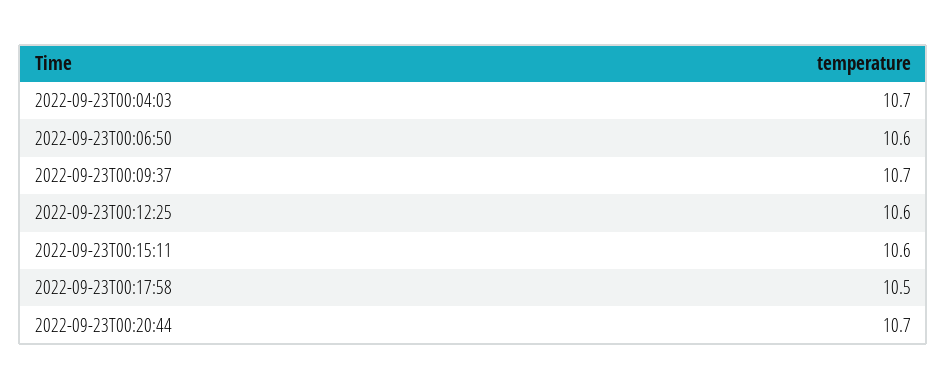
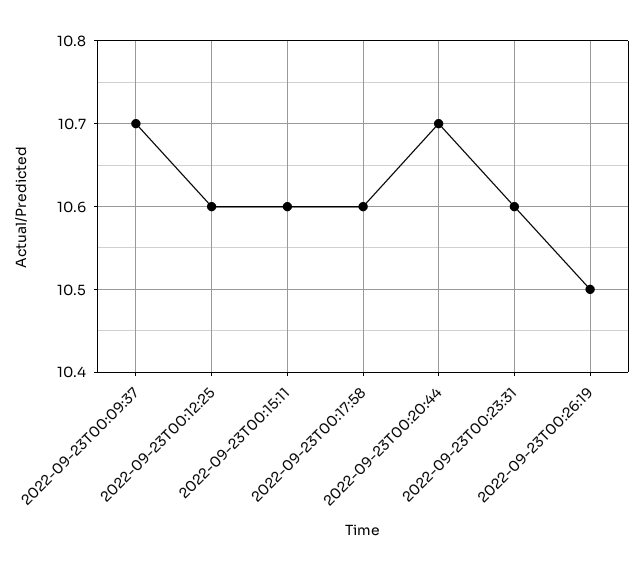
2022-09-23T00:04:03: 10.7 -> none
2022-09-23T00:06:50: 10.6 -> none
2022-09-23T00:17:58: 10.5 -> 10.6
2022-09-23T00:23:31: none -> 10.6
2022-09-23T00:26:19: none -> 10.5

